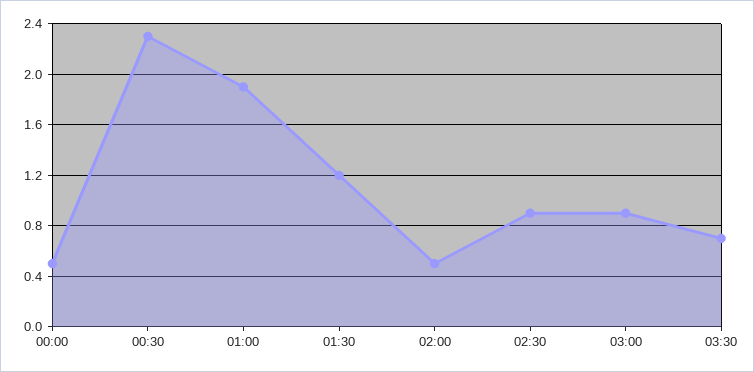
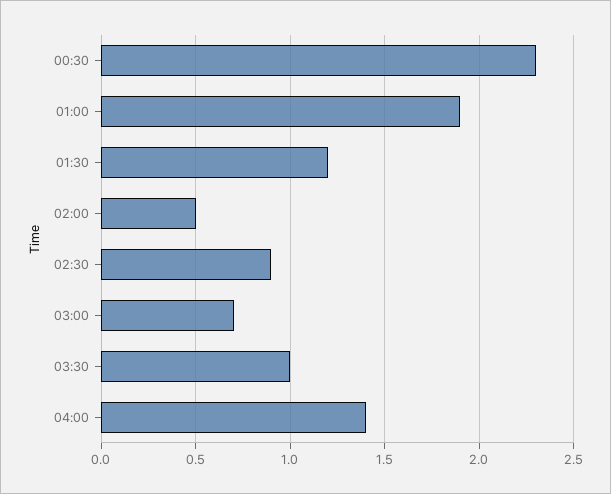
00:00: 0.5 -> none
03:00: 0.9 -> 0.7
03:30: 0.7 -> 1
04:00: none -> 1.4

